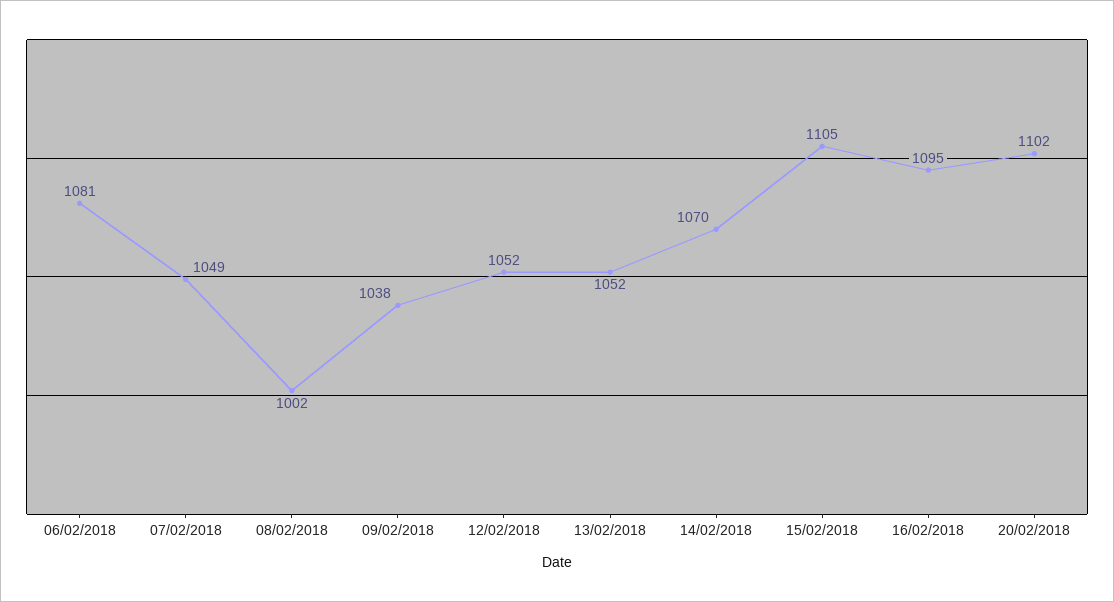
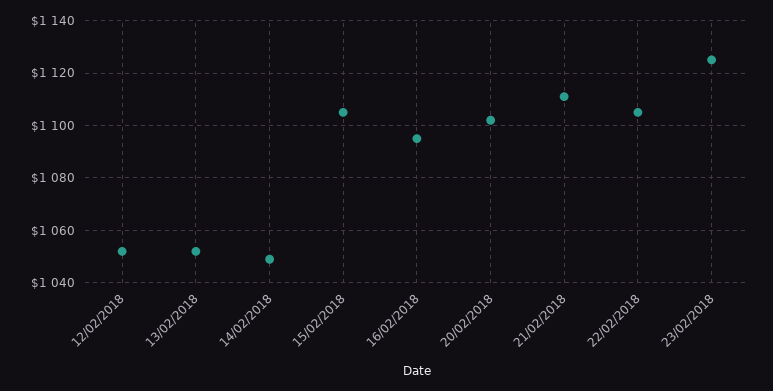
06/02/2018: 1081 -> none
07/02/2018: 1049 -> none
08/02/2018: 1002 -> none
09/02/2018: 1038 -> none
14/02/2018: 1070 -> 1050
21/02/2018: none -> 1110
22/02/2018: none -> 1105
23/02/2018: none -> 1125

